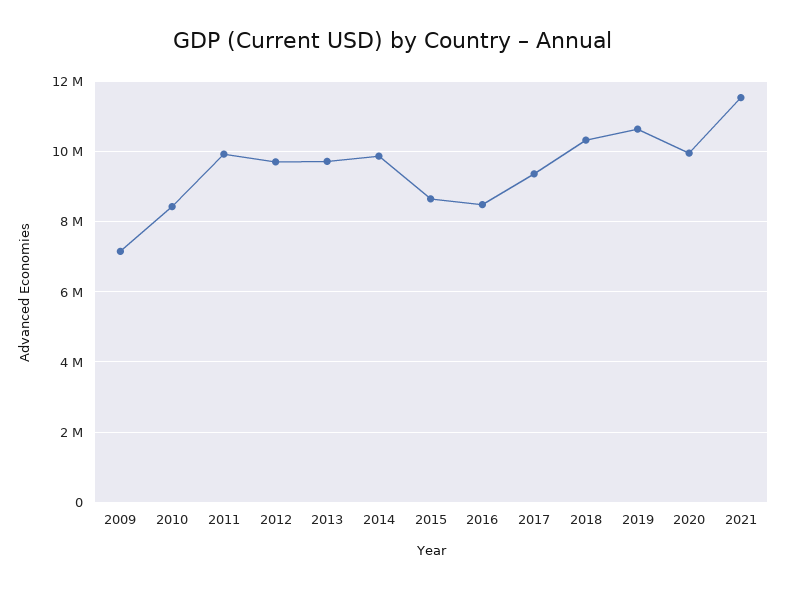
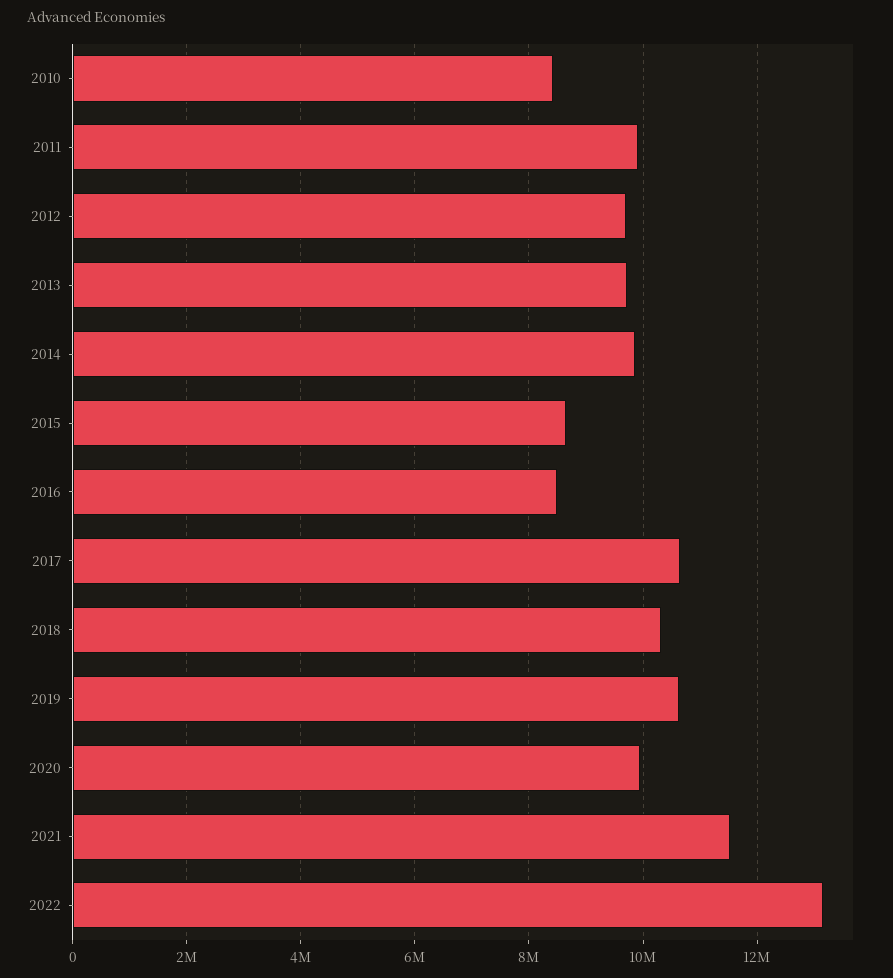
2009: 7200000 -> none
2017: 9400000 -> 10600000
2022: none -> 13200000

